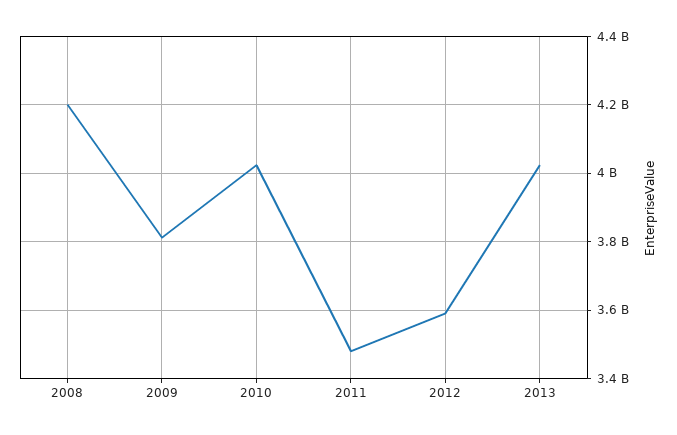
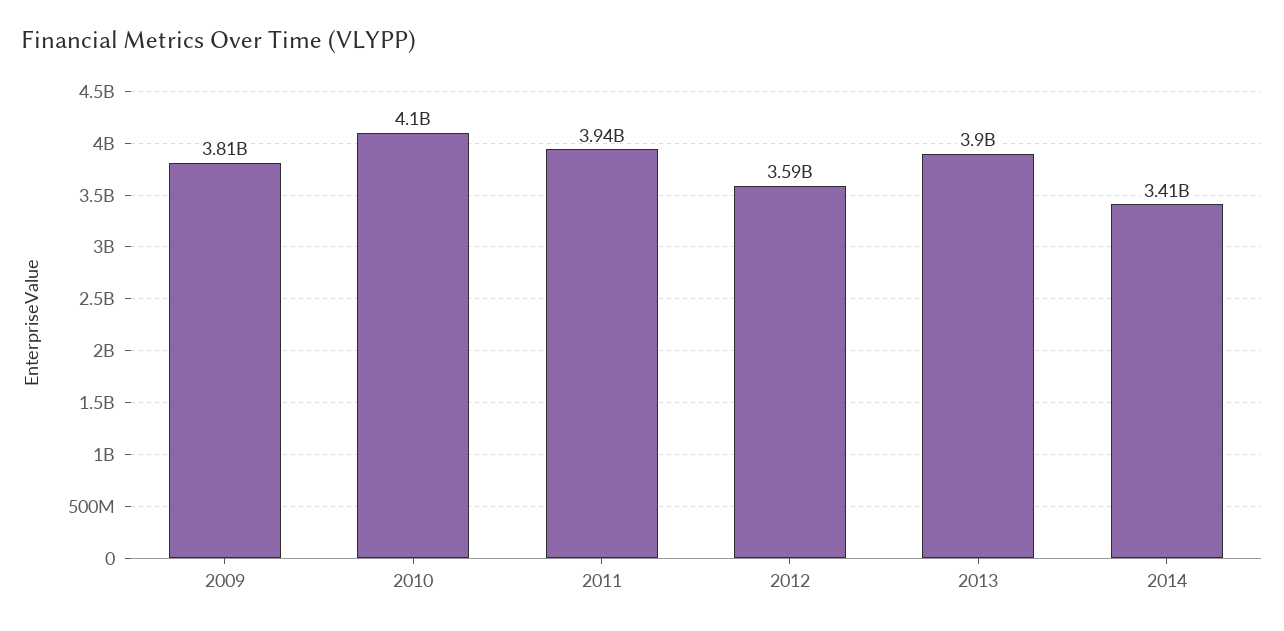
2008: 4200000000 -> none
2010: 4020000000 -> 4100000000
2011: 3480000000 -> 3940000000
2013: 4020000000 -> 3900000000
2014: none -> 3410000000

